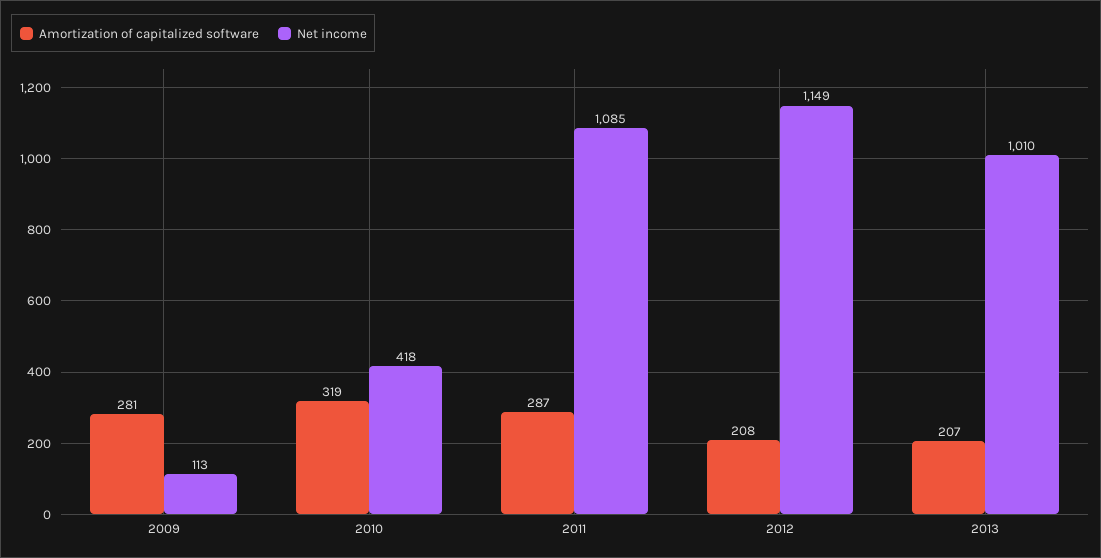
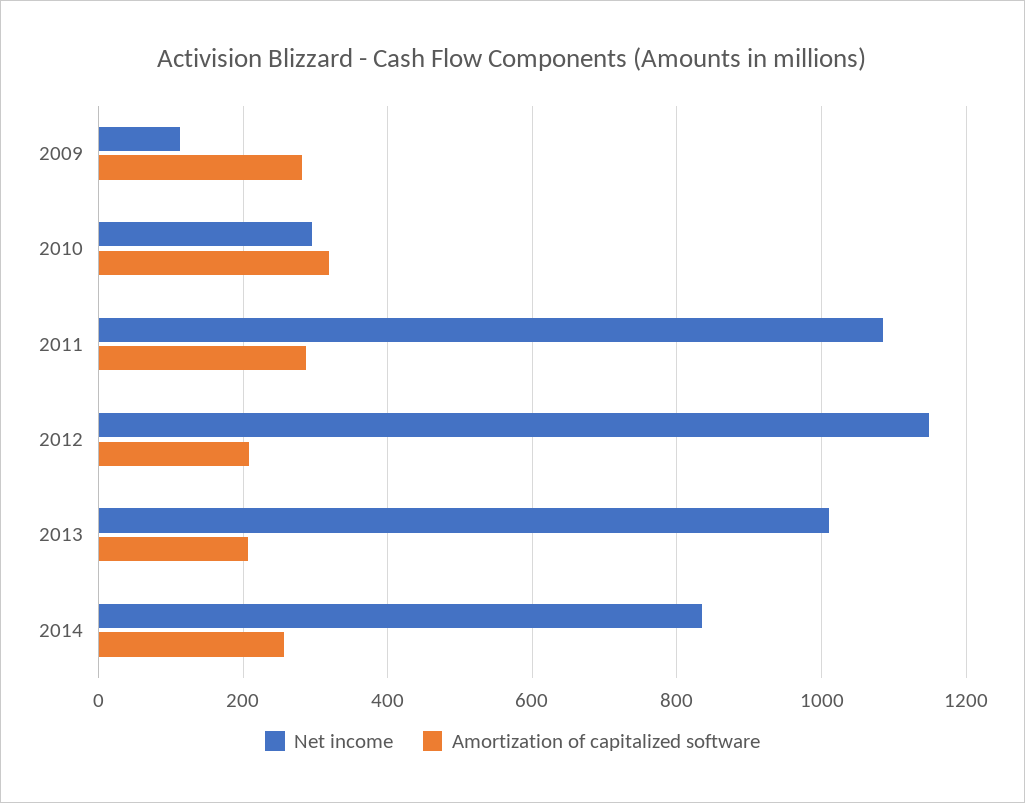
Net income, 2010: 418 -> 300
Net income, 2014: none -> 840
Amortization of capitalized software, 2014: none -> 260

